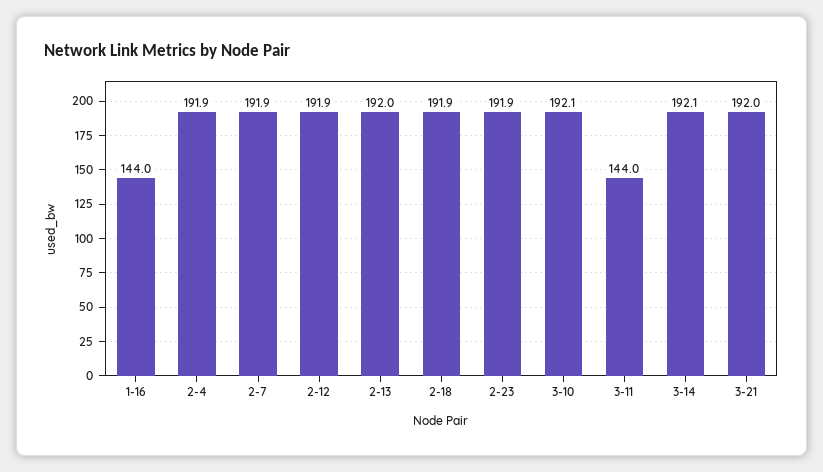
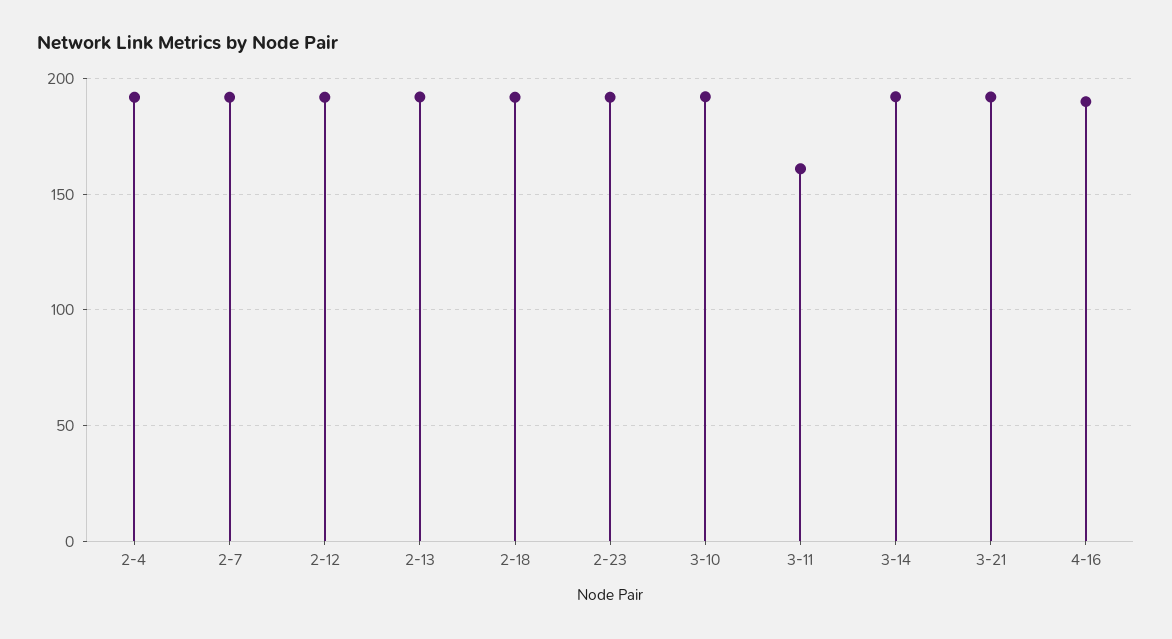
1-16: 144 -> none
3-11: 144 -> 160
4-16: none -> 190

